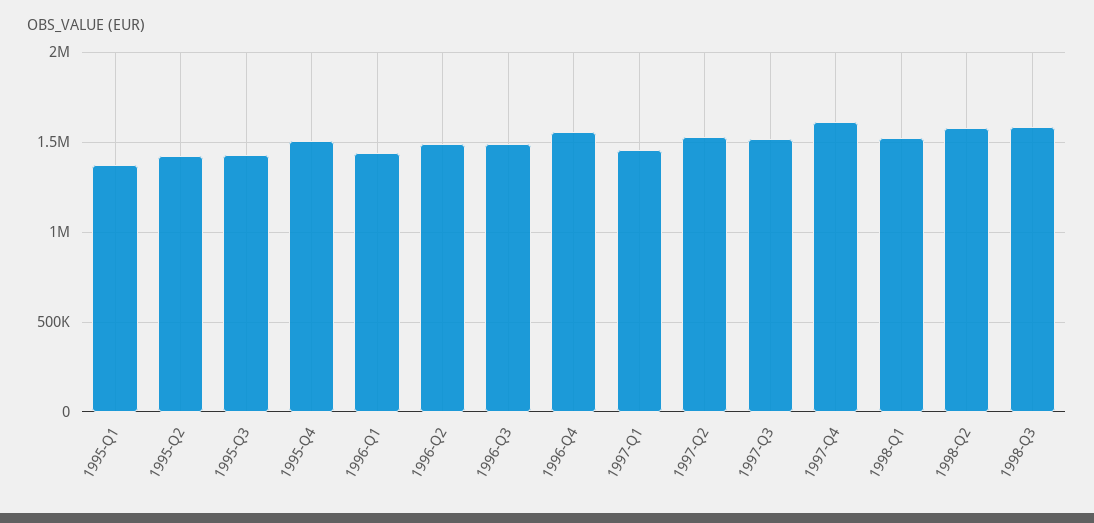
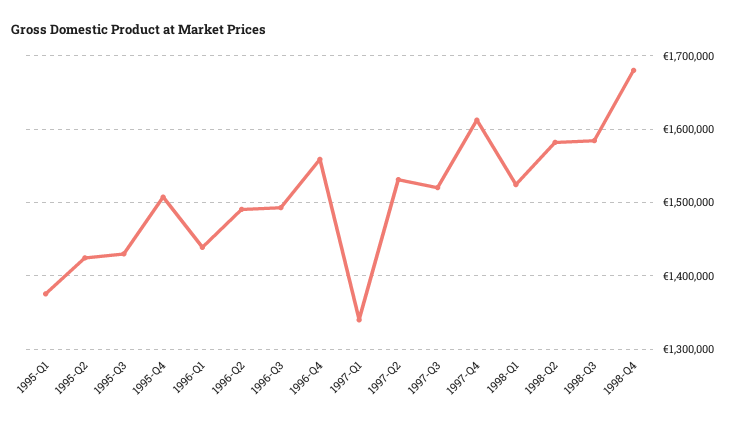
1997-Q1: 1450000 -> 1340000
1998-Q4: none -> 1680000

